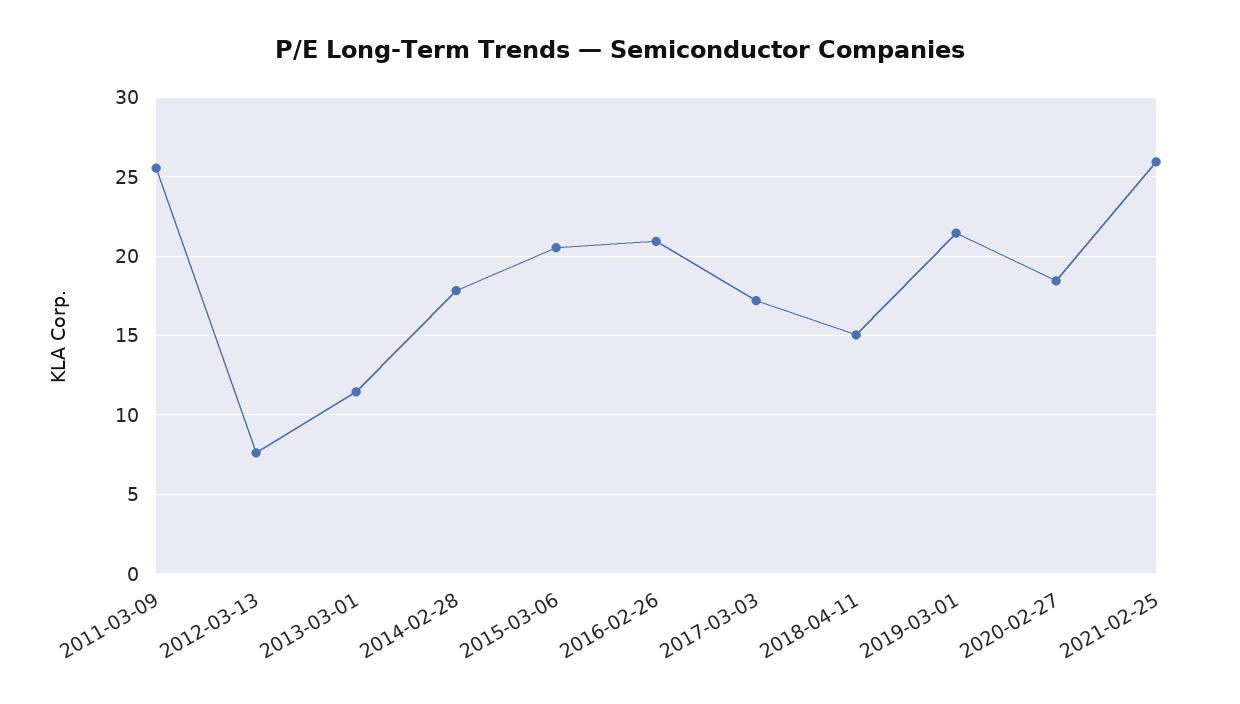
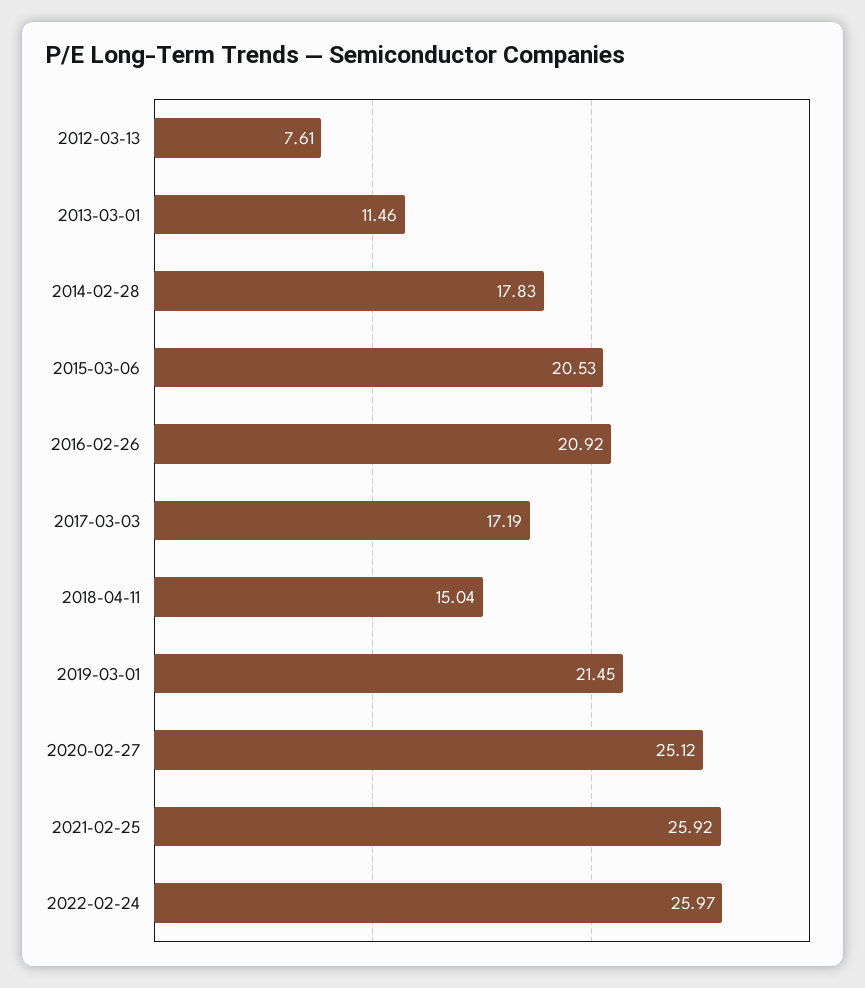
2011-03-09: 25.5 -> none
2020-02-27: 18.5 -> 25.12
2022-02-24: none -> 25.97

